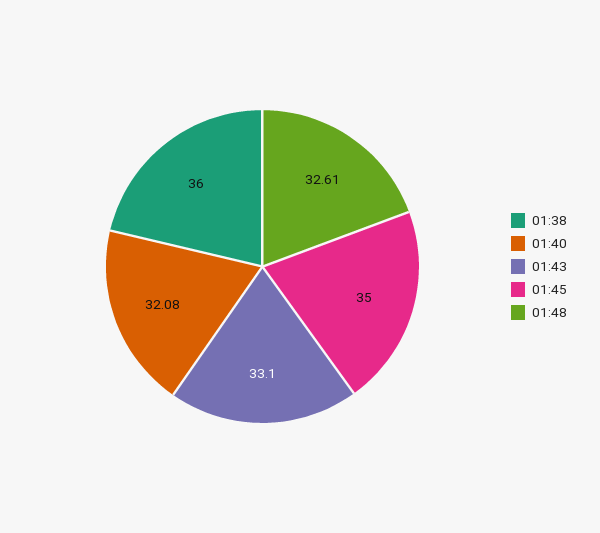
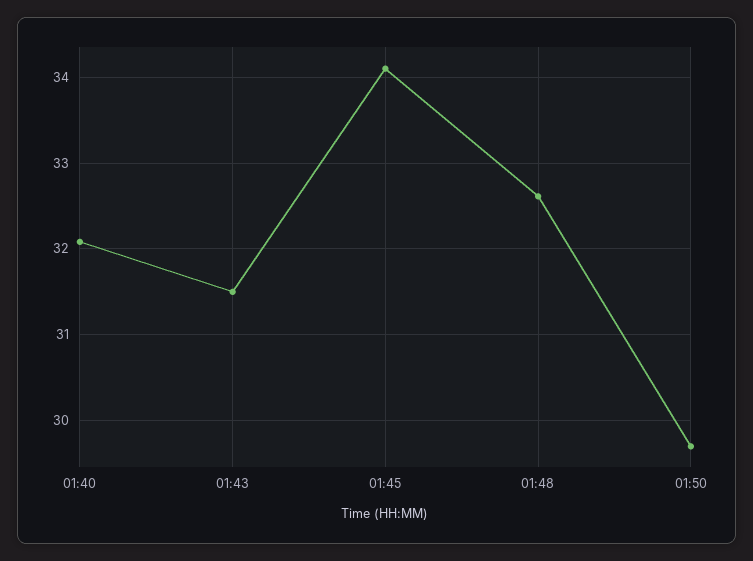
01:38: 36 -> none
01:43: 33.1 -> 31.5
01:45: 35 -> 34.1
01:50: none -> 29.7

